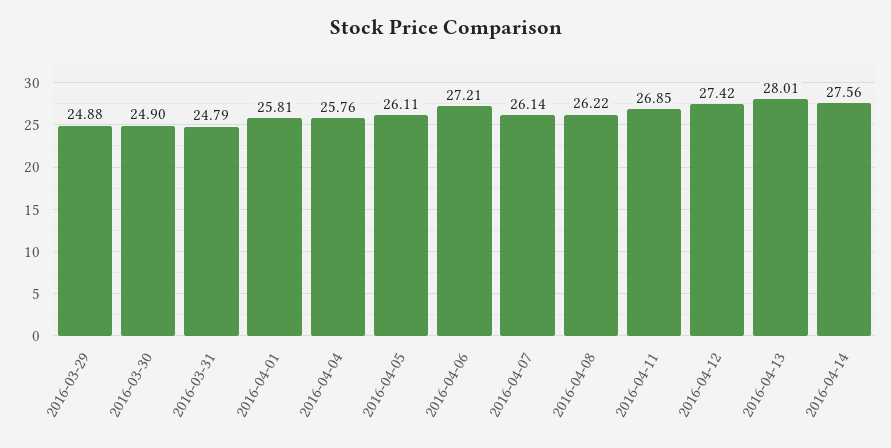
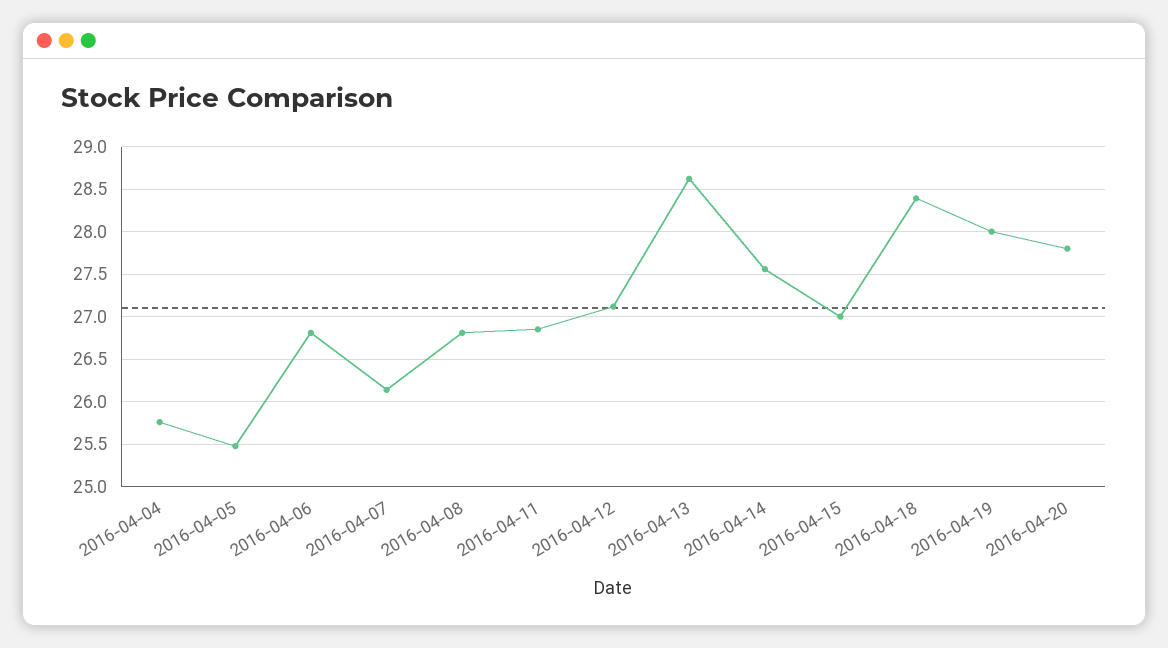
2016-03-29: 24.88 -> none
2016-03-30: 24.9 -> none
2016-03-31: 24.79 -> none
2016-04-01: 25.81 -> none
2016-04-05: 26.11 -> 25.5
2016-04-06: 27.21 -> 26.8
2016-04-08: 26.22 -> 26.8
2016-04-12: 27.42 -> 27.1
2016-04-13: 28.01 -> 28.6
2016-04-15: none -> 27
2016-04-18: none -> 28.4
2016-04-19: none -> 28
2016-04-20: none -> 27.8

